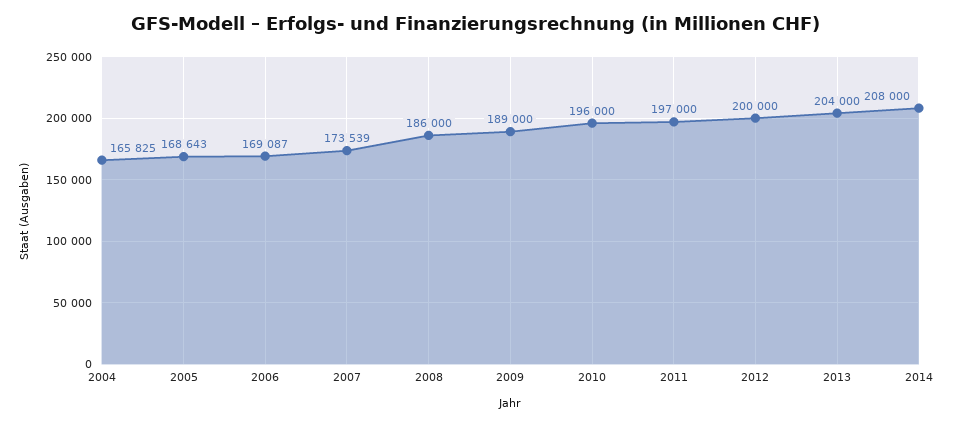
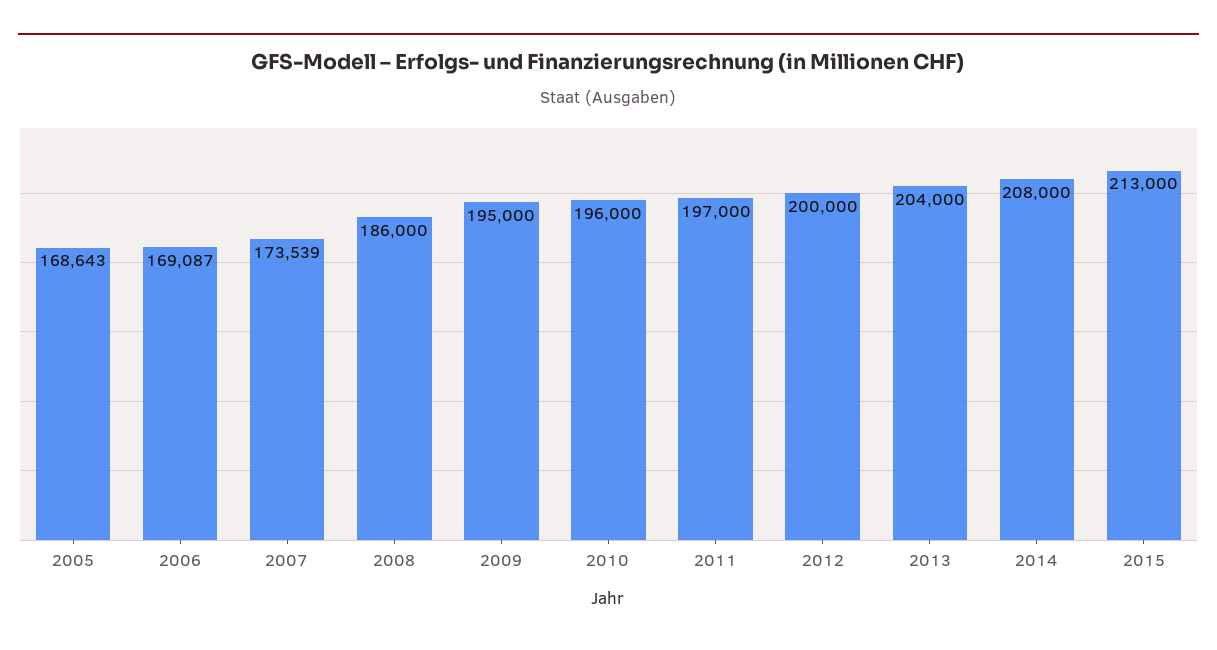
2004: 165825 -> none
2009: 189000 -> 195000
2015: none -> 213000

